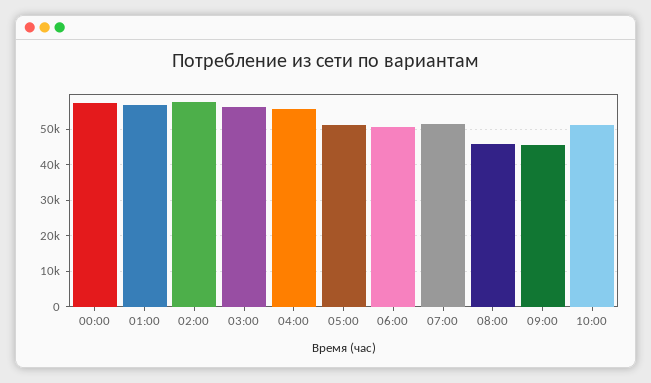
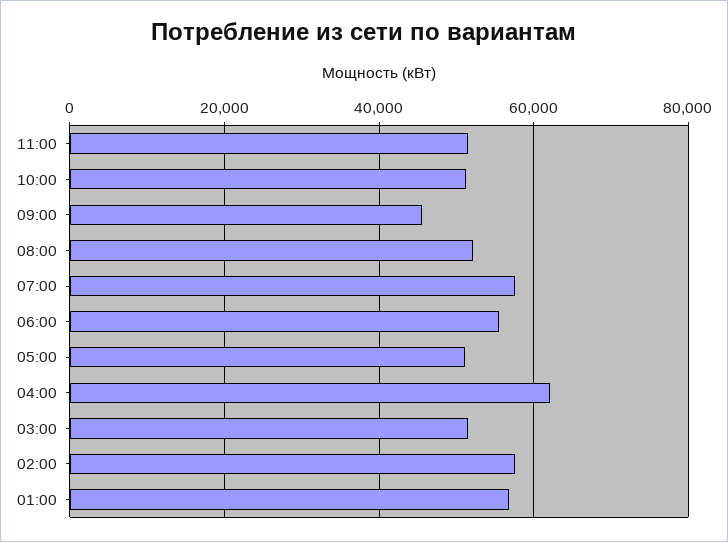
00:00: 58000 -> none
03:00: 56000 -> 52000
04:00: 56000 -> 62000
06:00: 50000 -> 56000
07:00: 52000 -> 58000
08:00: 46000 -> 52000
11:00: none -> 52000

